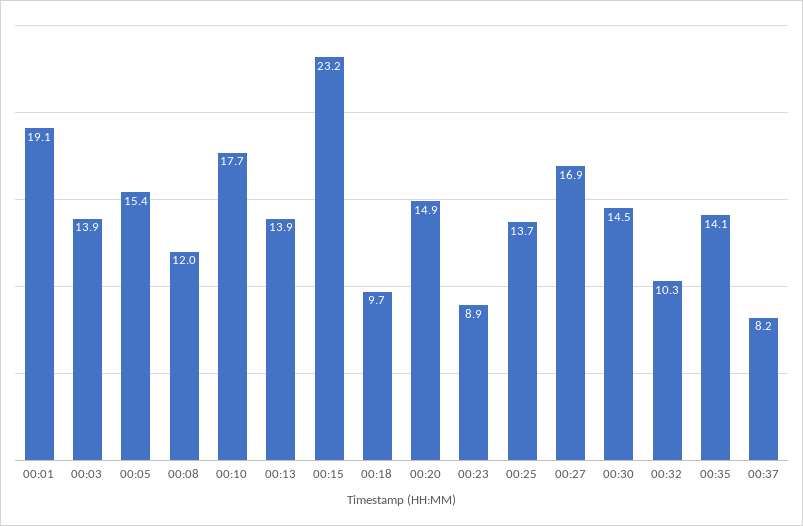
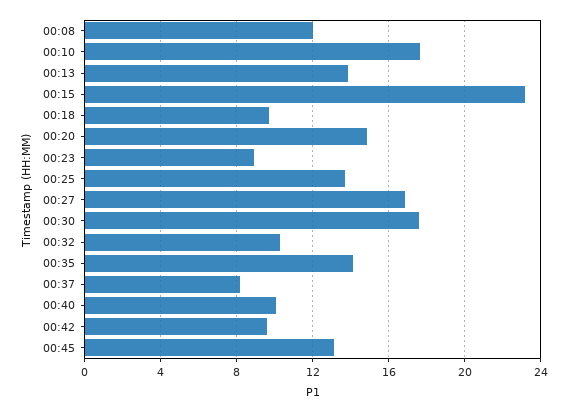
00:01: 19.1 -> none
00:03: 13.9 -> none
00:05: 15.4 -> none
00:30: 14.5 -> 17.5
00:40: none -> 10
00:42: none -> 9.5
00:45: none -> 13

